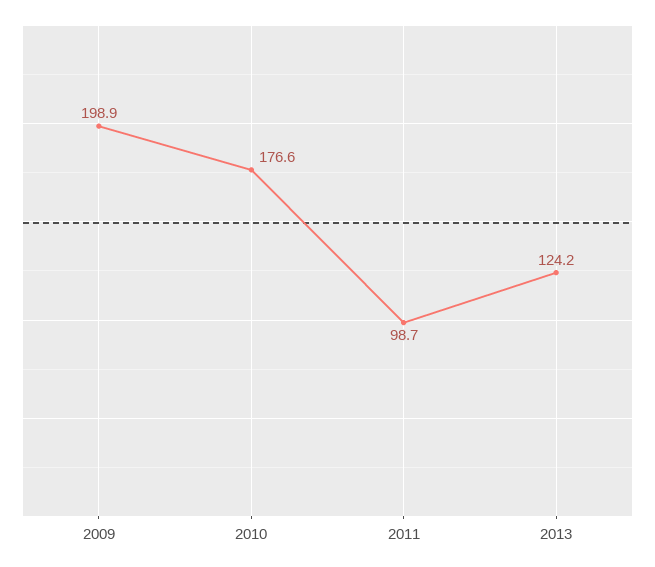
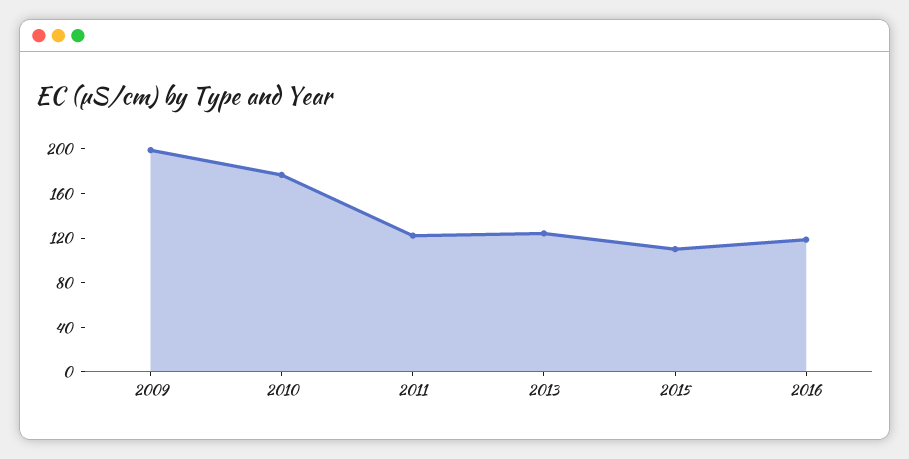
2011: 98.7 -> 120
2015: none -> 110
2016: none -> 120

